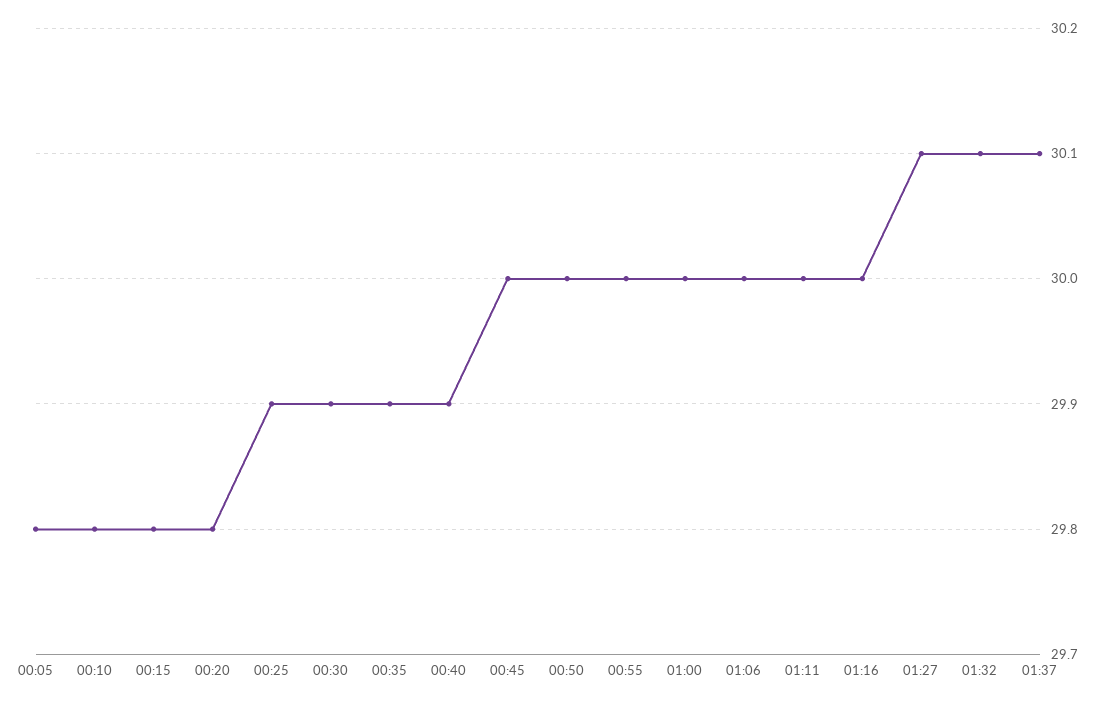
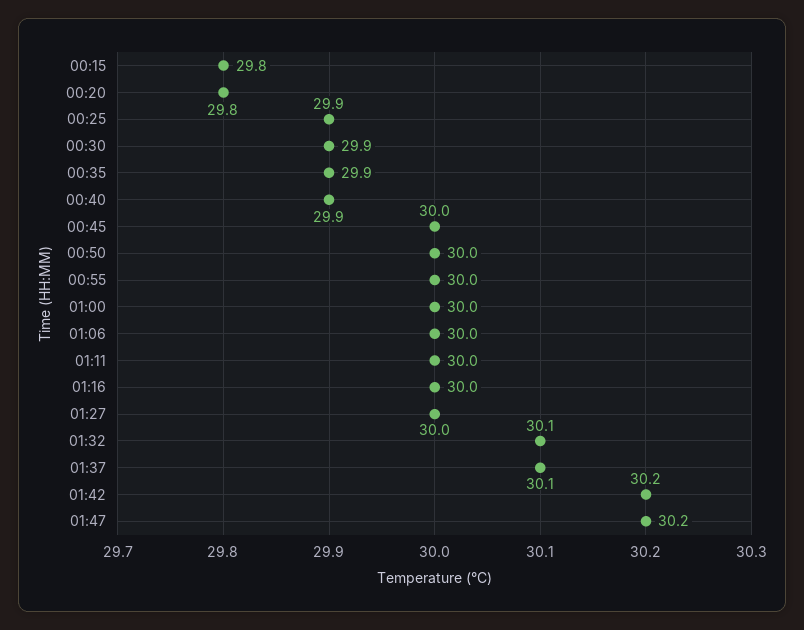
00:05: 29.8 -> none
00:10: 29.8 -> none
01:27: 30.1 -> 30
01:42: none -> 30.2
01:47: none -> 30.2

